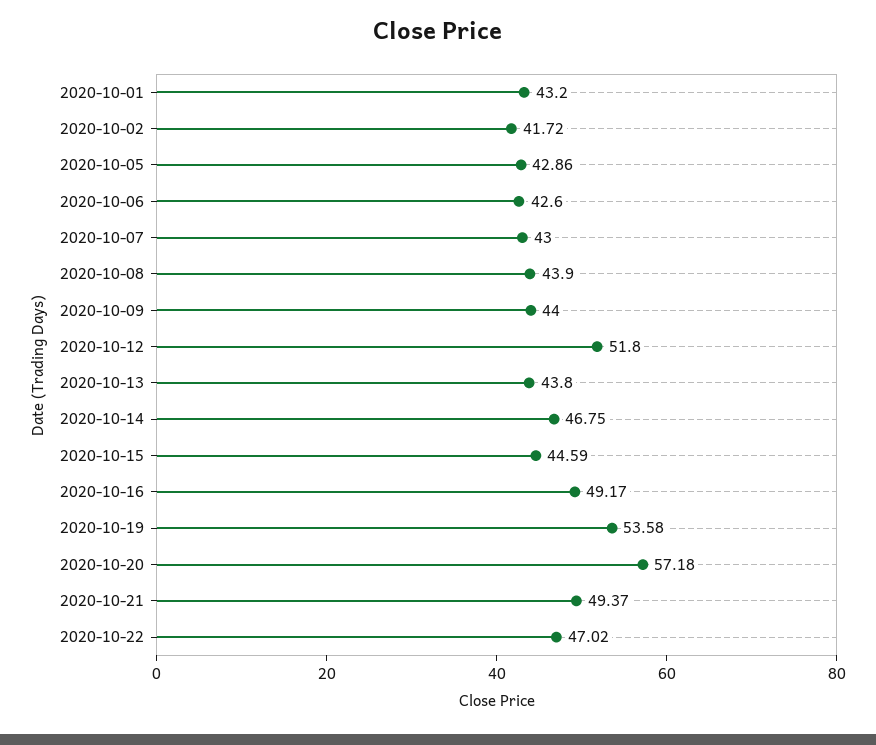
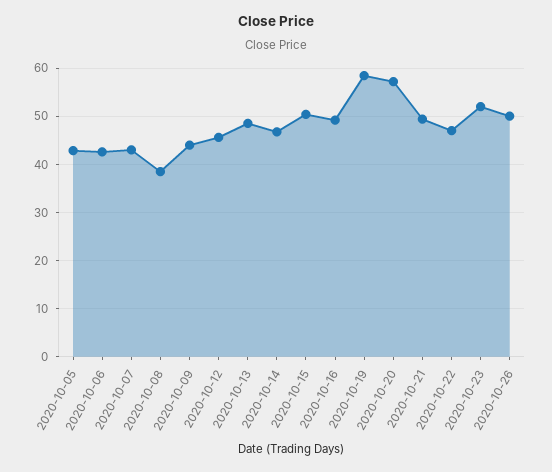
2020-10-01: 43.2 -> none
2020-10-02: 41.72 -> none
2020-10-08: 43.9 -> 38
2020-10-12: 51.8 -> 46
2020-10-13: 43.8 -> 48
2020-10-15: 44.59 -> 50
2020-10-19: 53.58 -> 58
2020-10-23: none -> 52
2020-10-26: none -> 50

